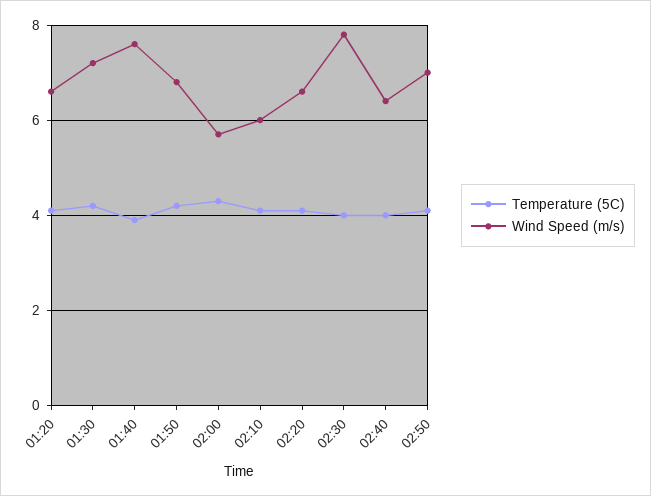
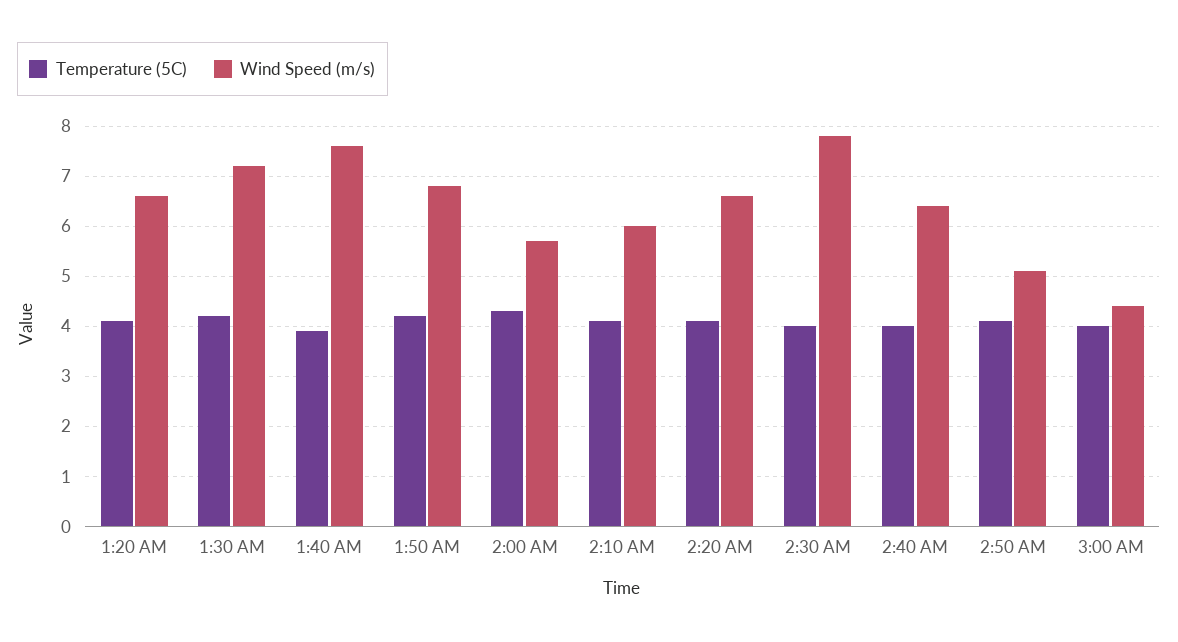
Wind Speed (m/s), 02:50: 7 -> 5
Temperature (5C), 3:00 AM: none -> 4
Wind Speed (m/s), 3:00 AM: none -> 4.5

